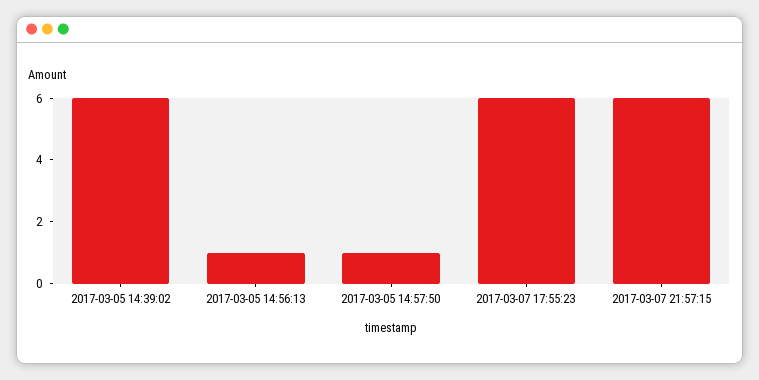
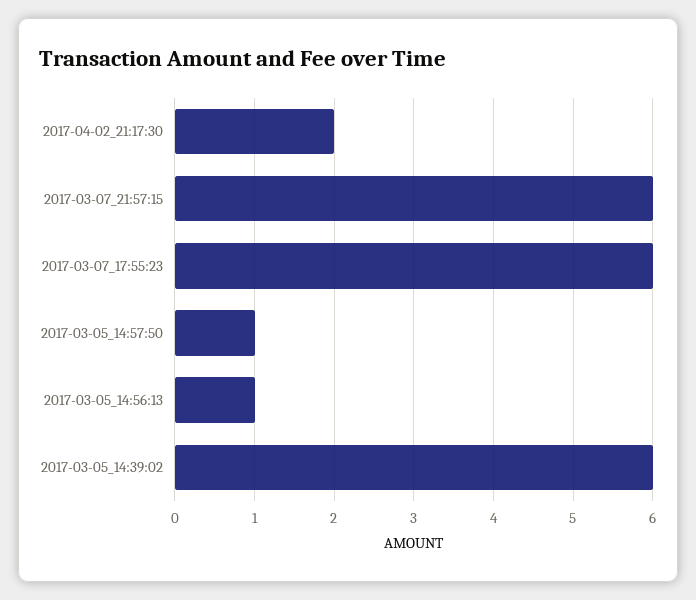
2017-04-02_21:17:30: none -> 2

